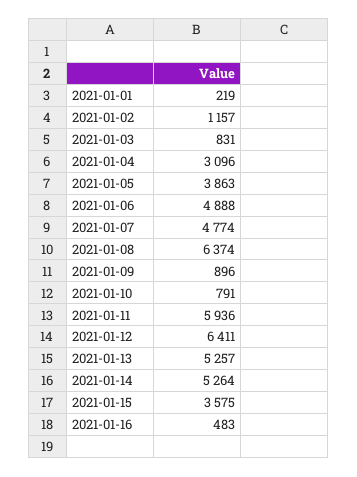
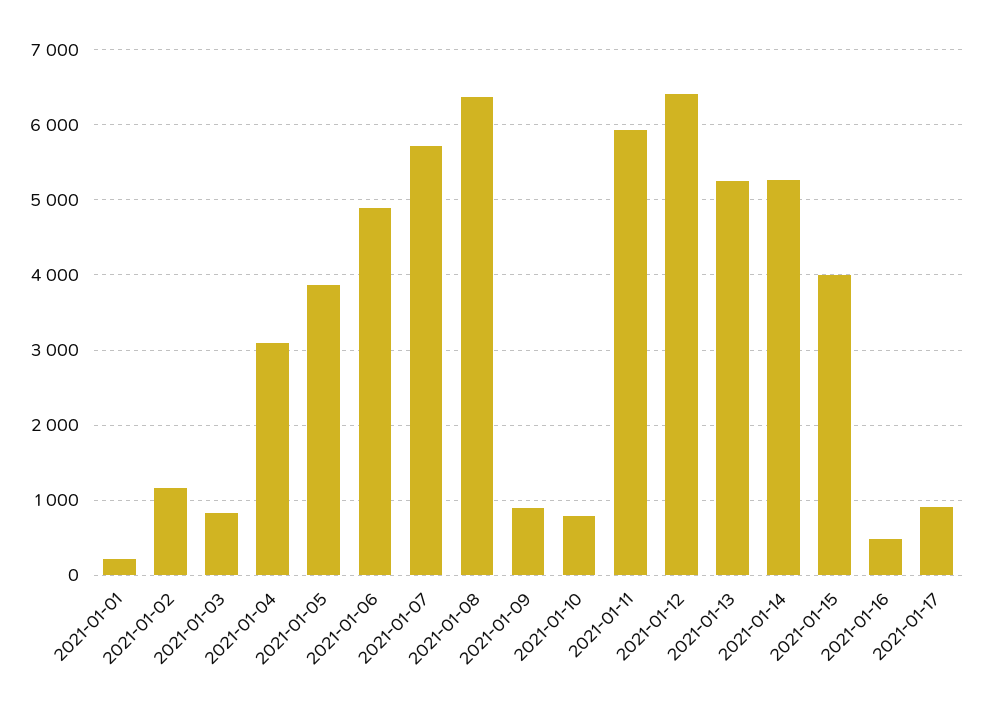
2021-01-07: 4774 -> 5700
2021-01-15: 3575 -> 4000
2021-01-17: none -> 900

